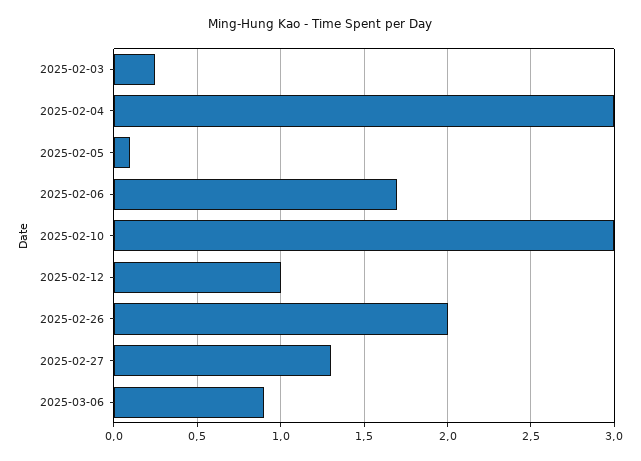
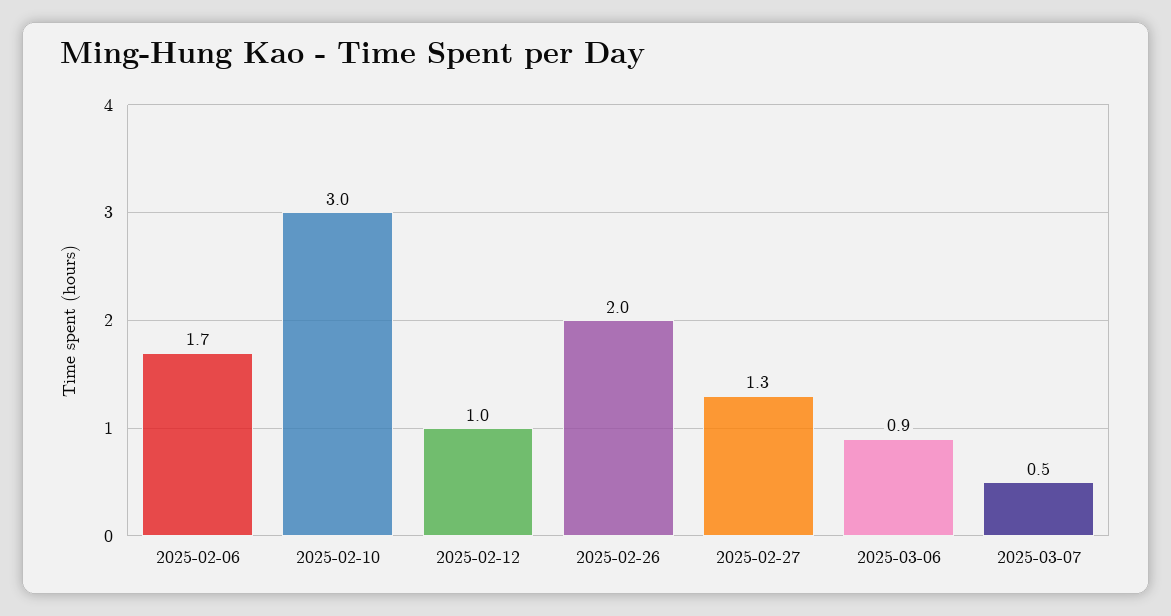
2025-02-03: 0.25 -> none
2025-02-04: 3 -> none
2025-02-05: 0.1 -> none
2025-03-07: none -> 0.5

